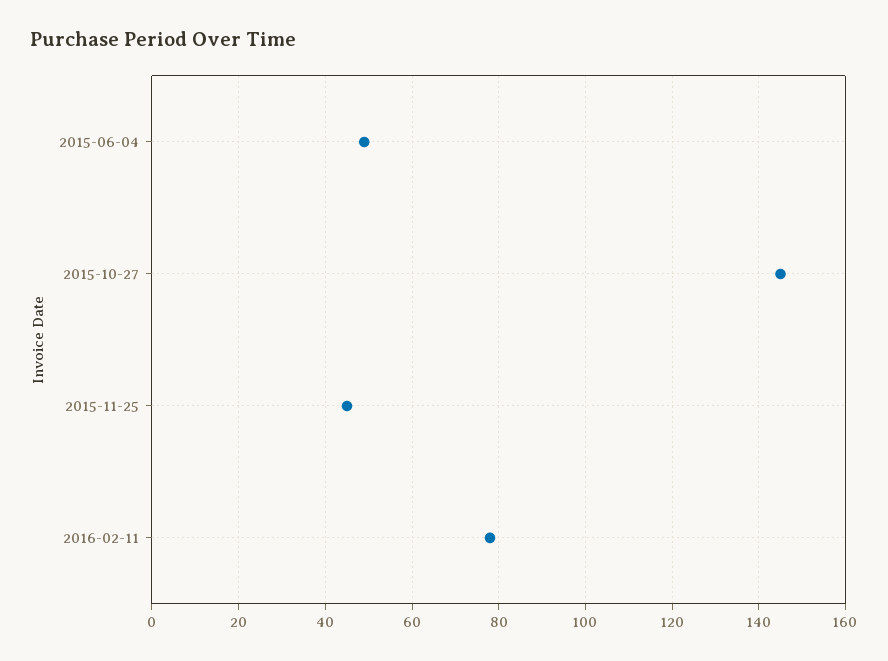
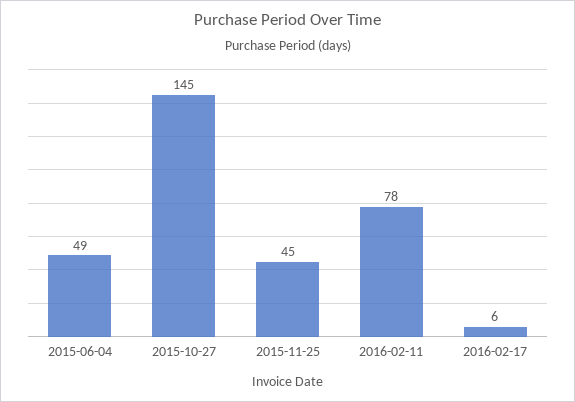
2016-02-17: none -> 6

